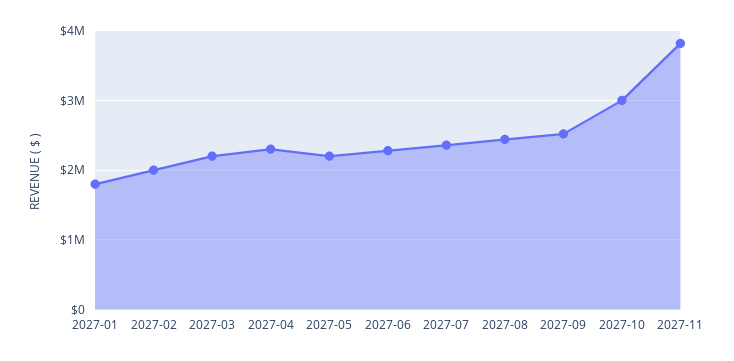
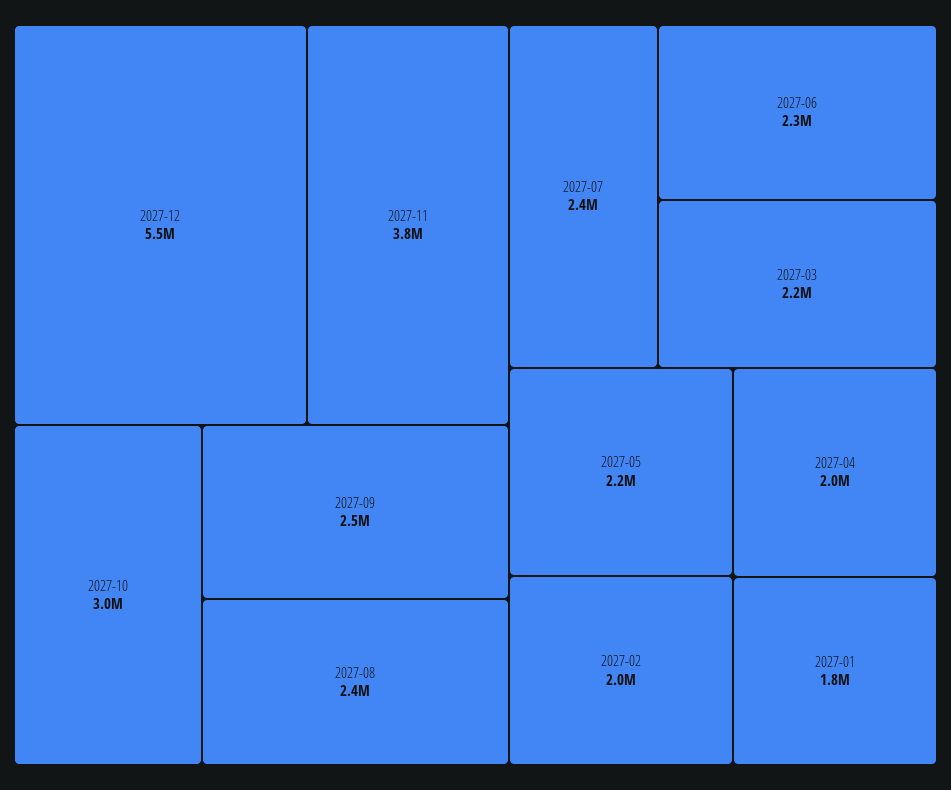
2027-04: 2300000 -> 2000000
2027-12: none -> 5500000

